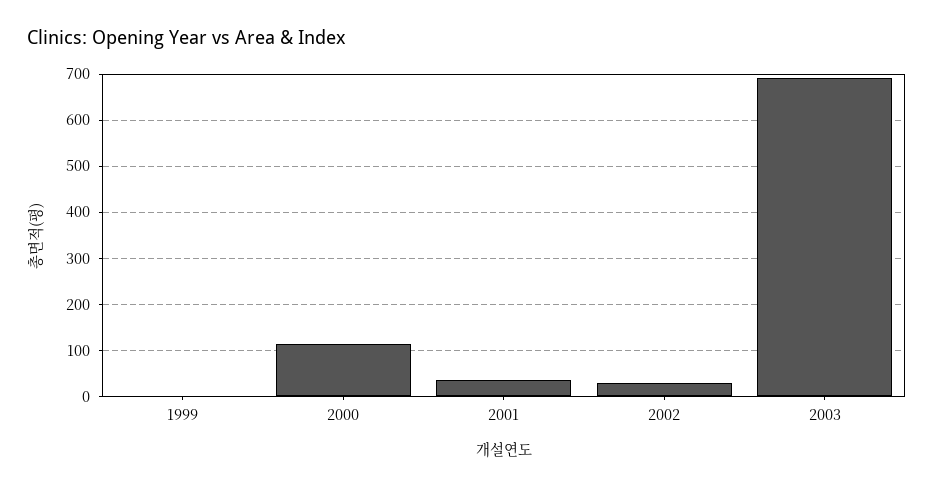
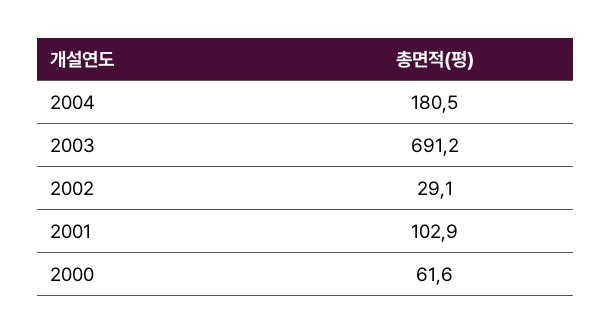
1999: 0 -> none
2000: 120 -> 61.6
2001: 40 -> 102.9
2004: none -> 180.5

